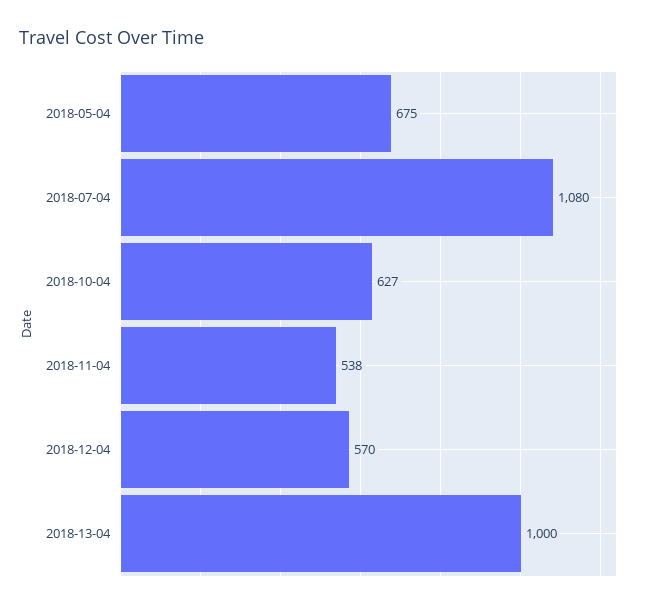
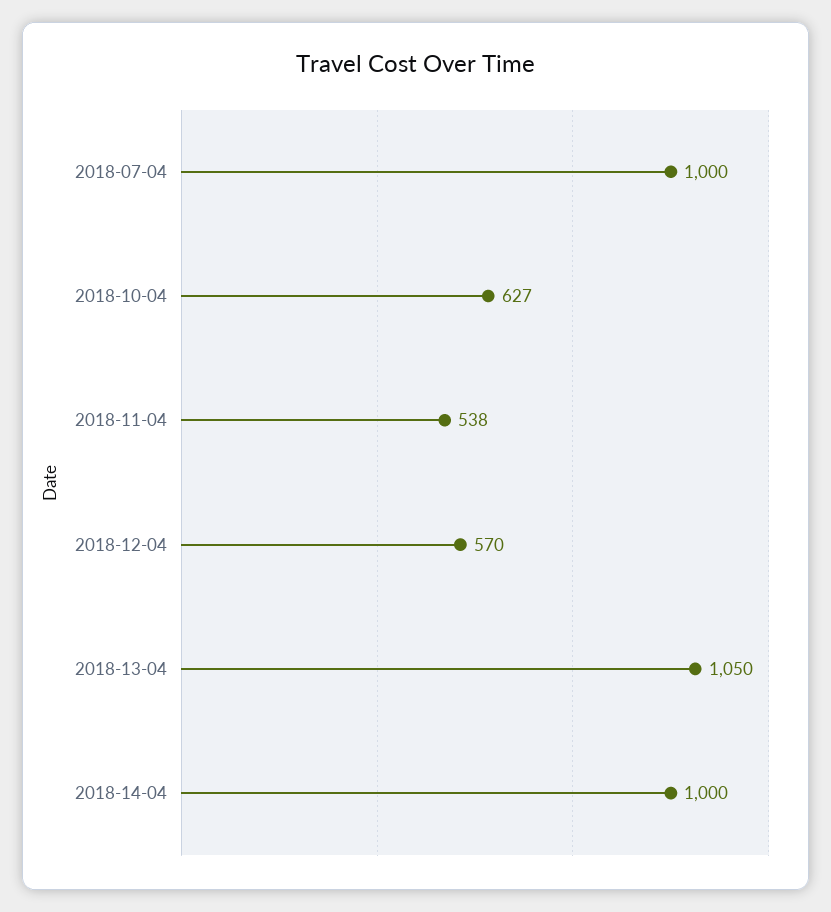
2018-05-04: 675 -> none
2018-07-04: 1080 -> 1000
2018-13-04: 1000 -> 1050
2018-14-04: none -> 1000

